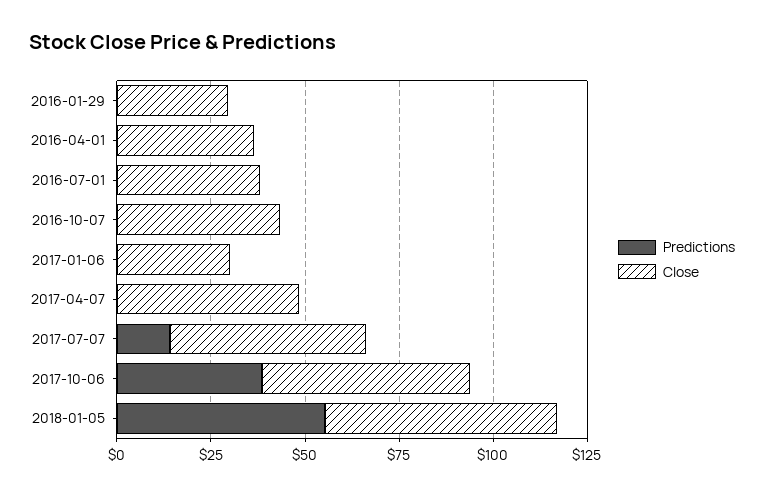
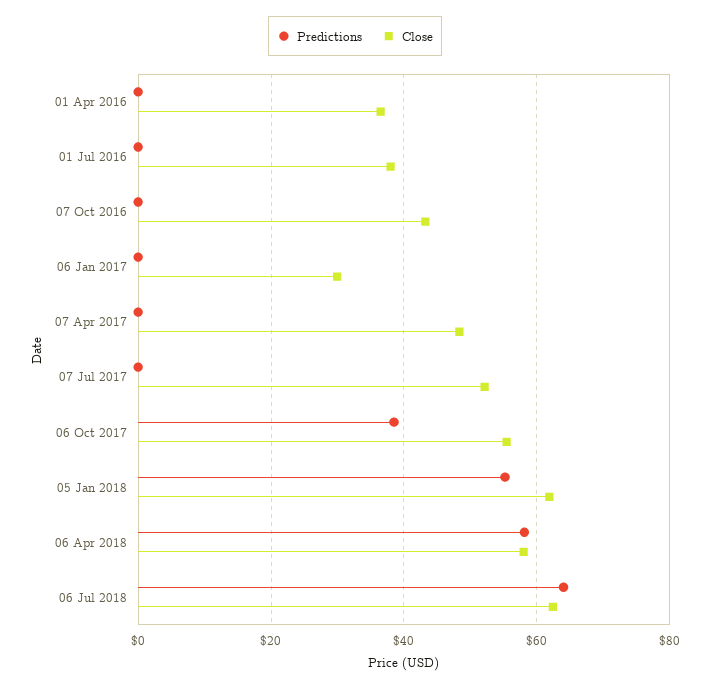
Predictions, 2016-01-29: 0 -> none
Close, 2016-01-29: 30 -> none
Predictions, 2017-07-07: 15 -> 0
Predictions, 06 Apr 2018: none -> 58
Close, 06 Apr 2018: none -> 58
Predictions, 06 Jul 2018: none -> 64
Close, 06 Jul 2018: none -> 62

